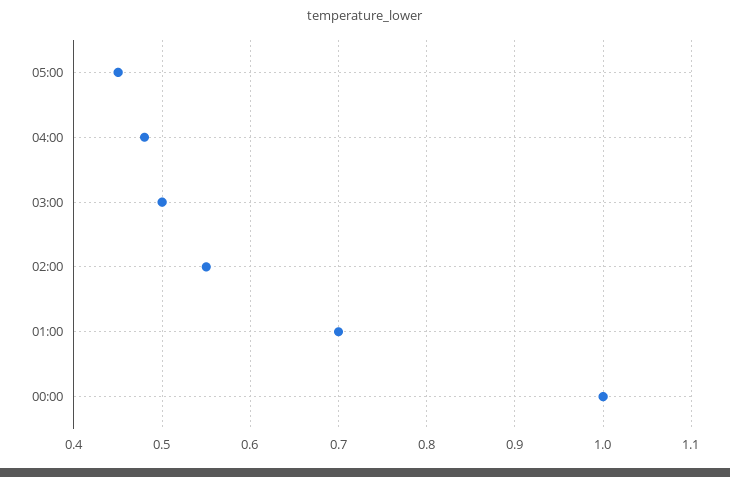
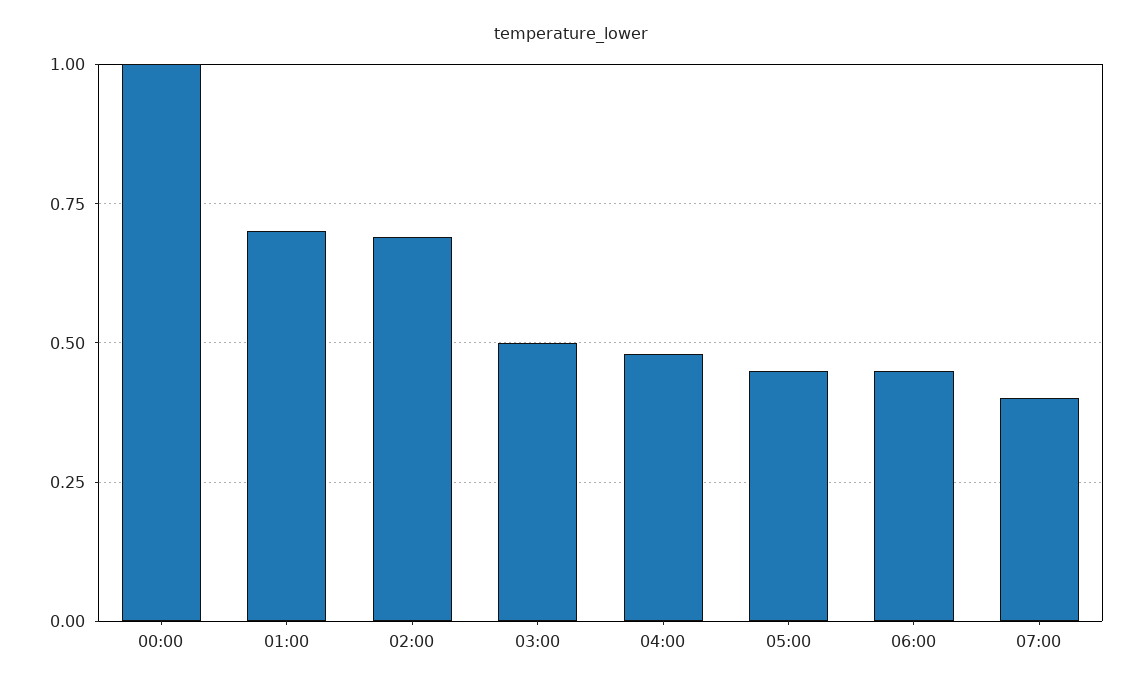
02:00: 0.55 -> 0.7
06:00: none -> 0.45
07:00: none -> 0.4

